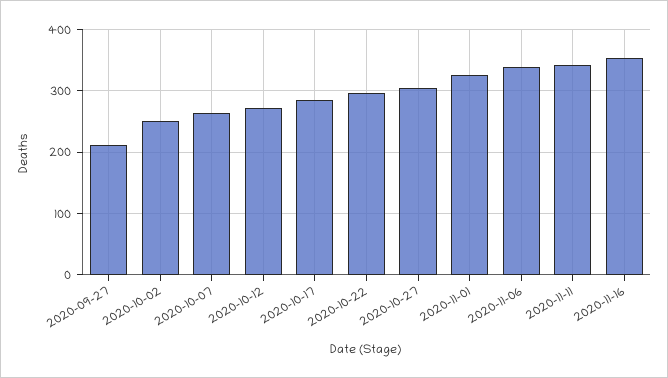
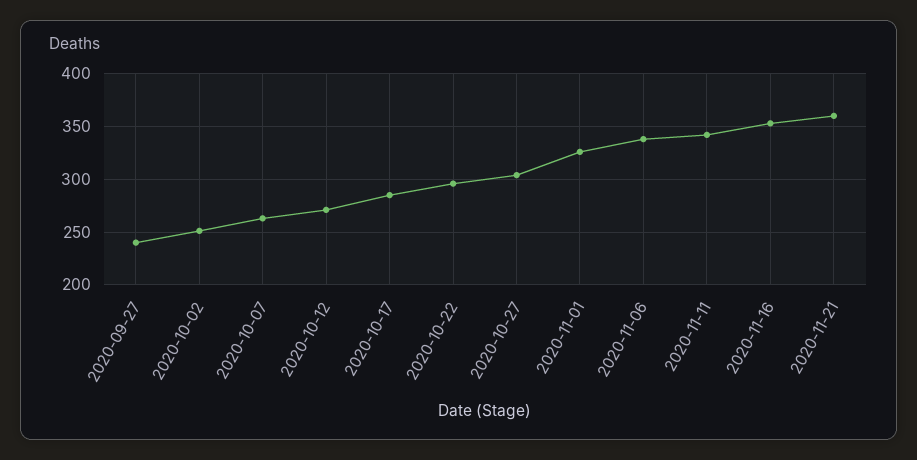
2020-09-27: 210 -> 240
2020-11-21: none -> 360

